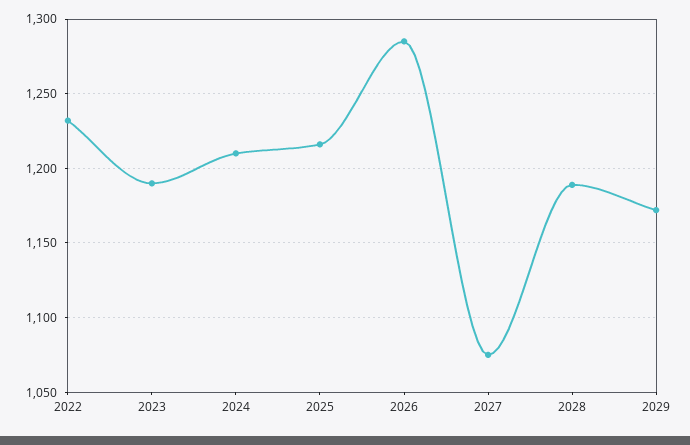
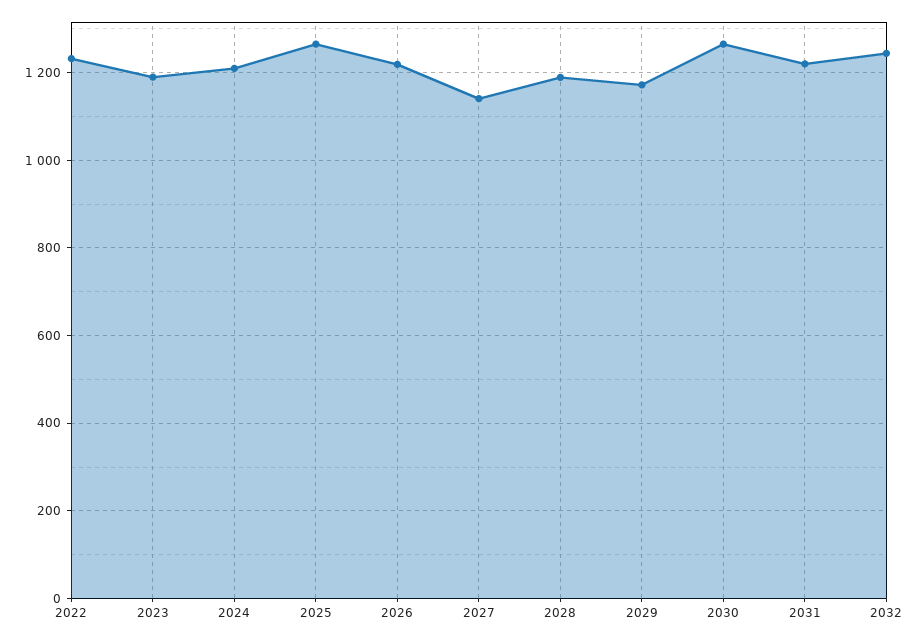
2025: 1215 -> 1260
2026: 1285 -> 1220
2027: 1075 -> 1140
2030: none -> 1260
2031: none -> 1220
2032: none -> 1240

